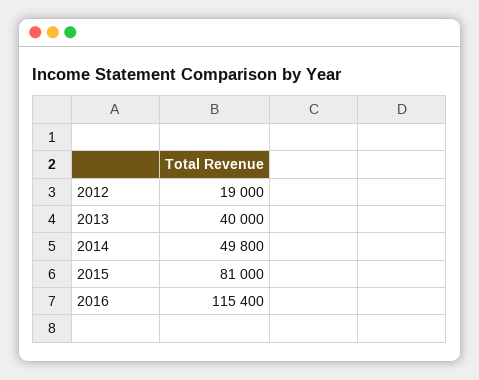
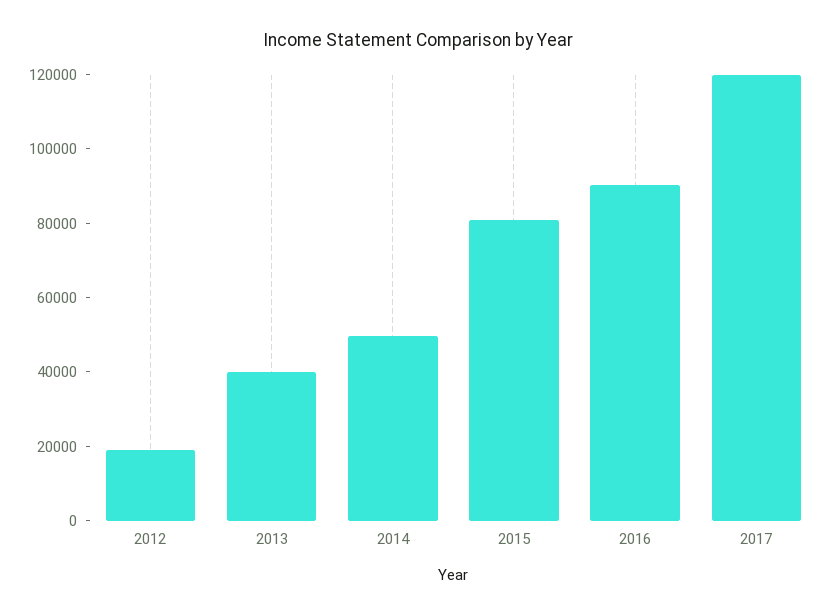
2016: 115400 -> 90000
2017: none -> 120000

